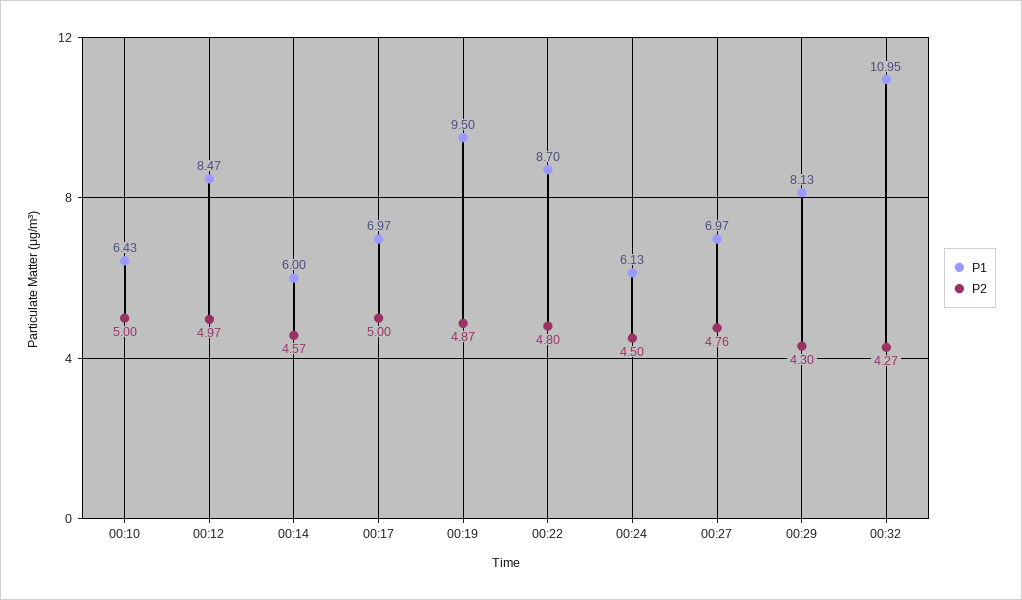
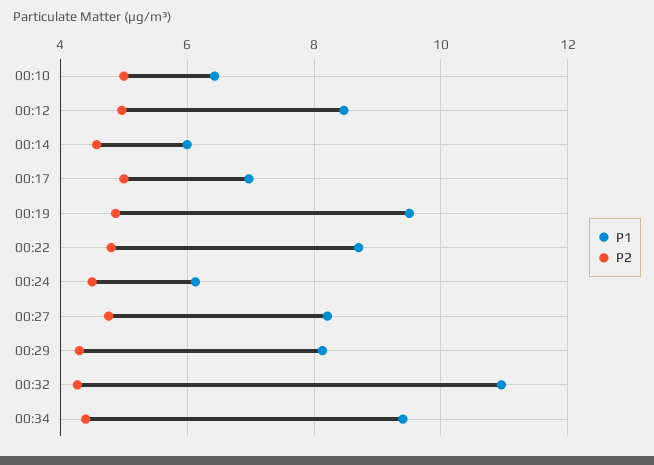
P1, 00:27: 6.97 -> 8.2
P1, 00:34: none -> 9.4
P2, 00:34: none -> 4.4

